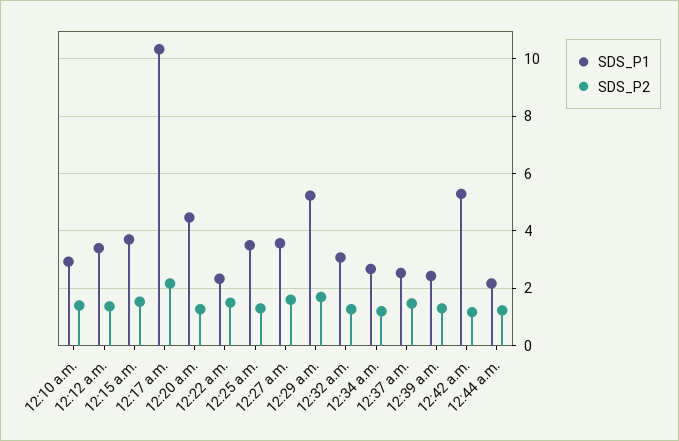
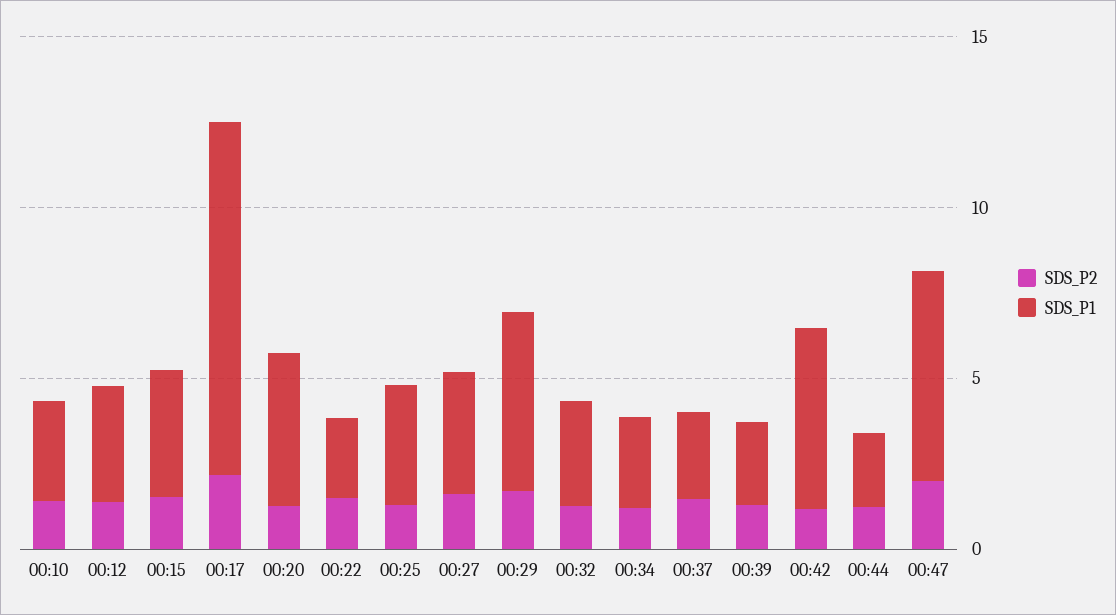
SDS_P2, 00:47: none -> 2
SDS_P1, 00:47: none -> 6

